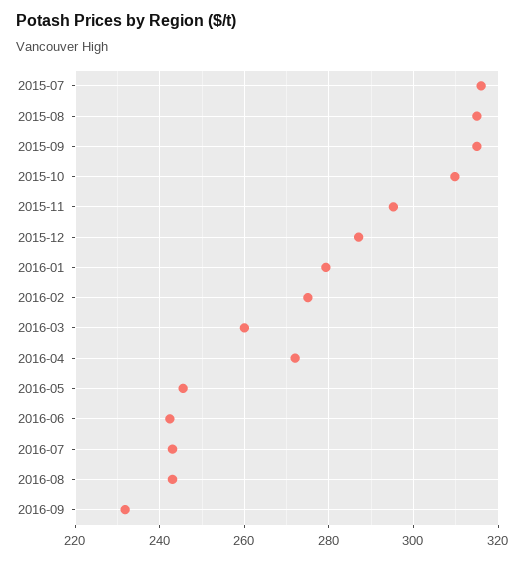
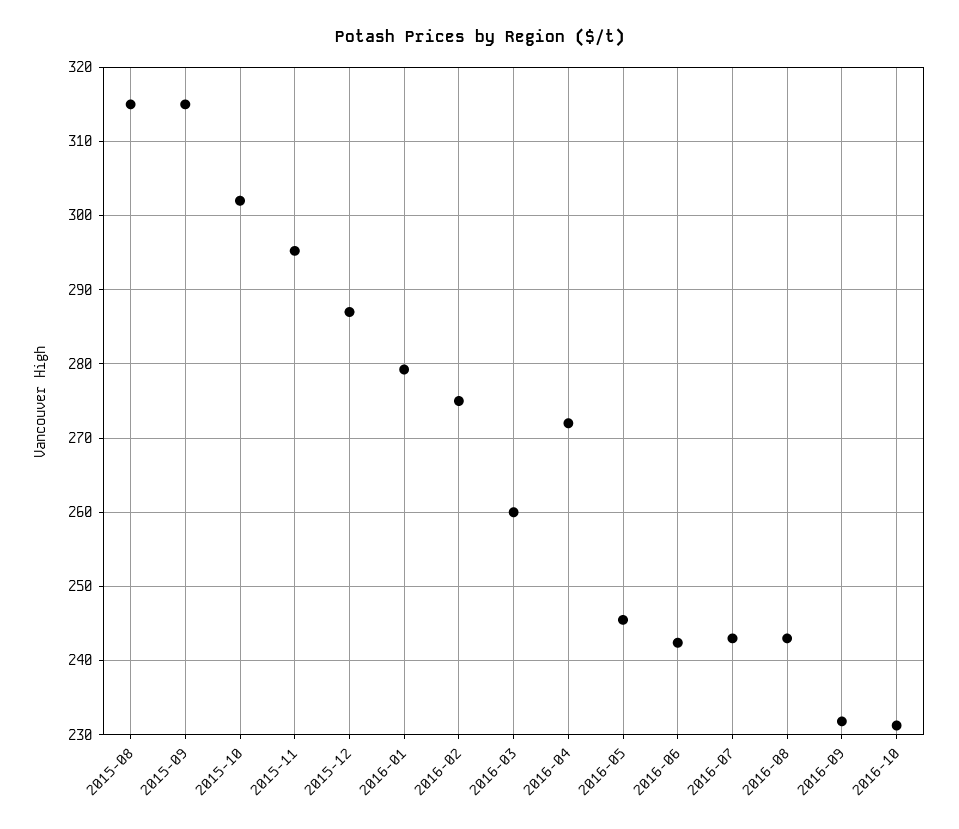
2015-07: 316 -> none
2015-10: 310 -> 302
2016-10: none -> 231

